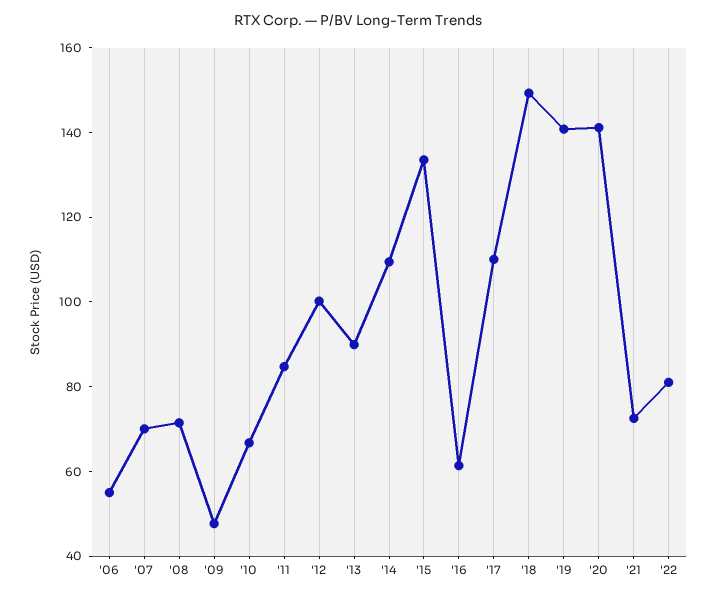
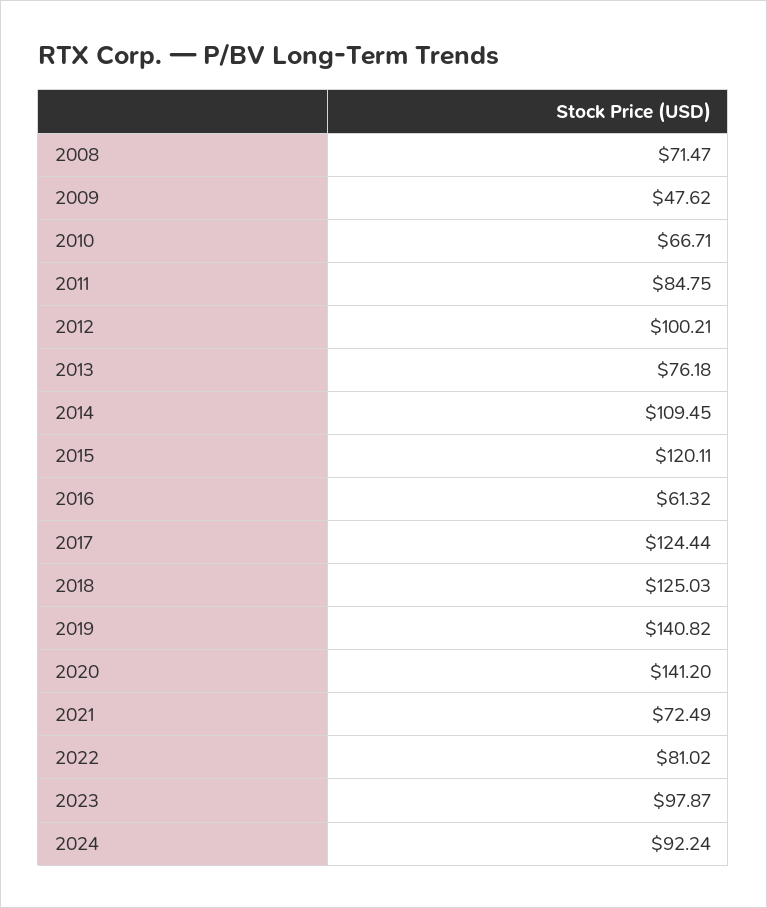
'06: 55 -> none
'07: 70 -> none
'13: 90 -> 76.18
'15: 135 -> 120.11
'17: 110 -> 124.44
'18: 150 -> 125.03
2023: none -> 97.87
2024: none -> 92.24

